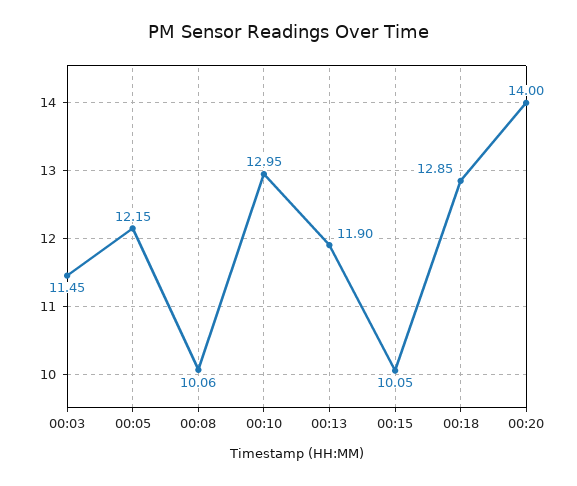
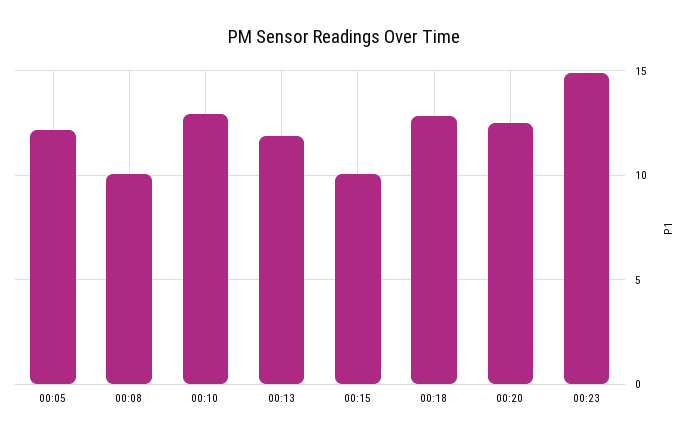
00:03: 11.45 -> none
00:20: 14 -> 12.5
00:23: none -> 15

